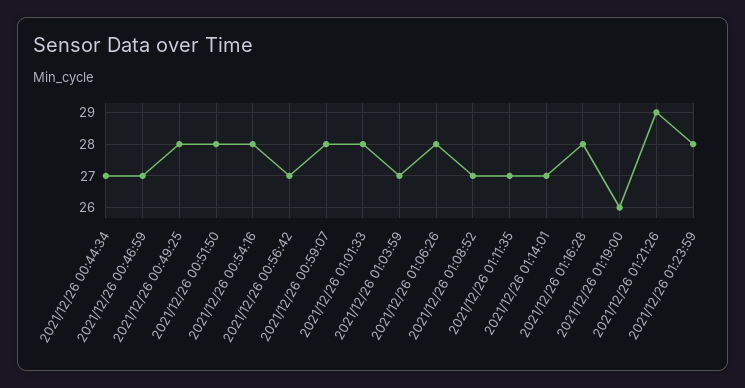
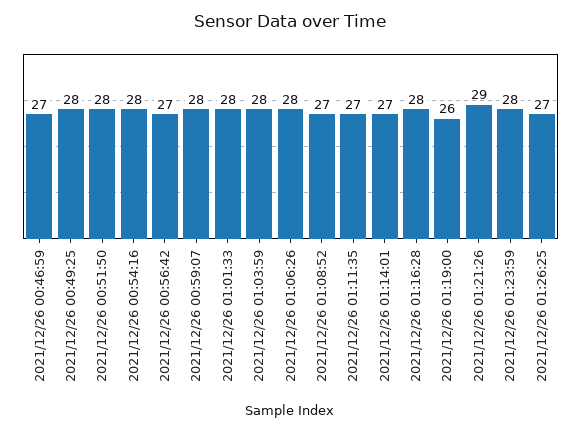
2021/12/26 00:44:34: 27 -> none
2021/12/26 01:03:59: 27 -> 28
2021/12/26 01:26:25: none -> 27

